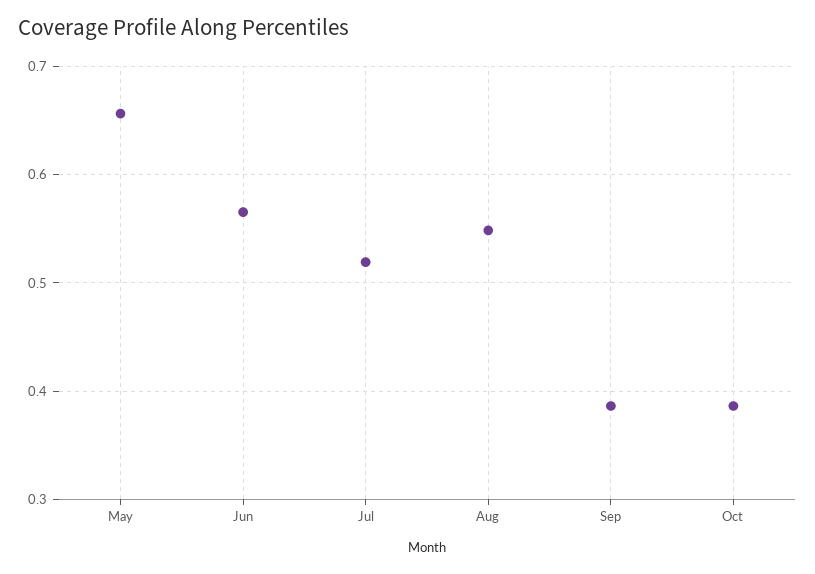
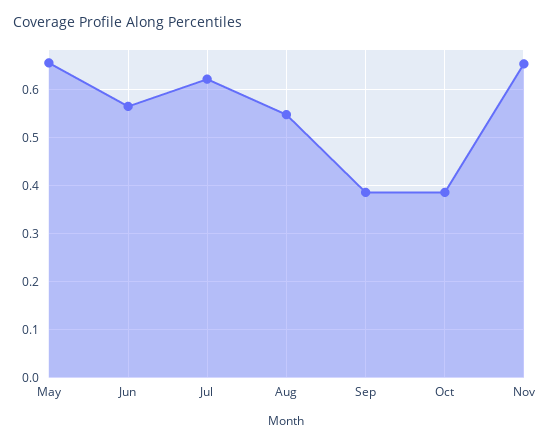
Jul: 0.52 -> 0.62
Nov: none -> 0.66

